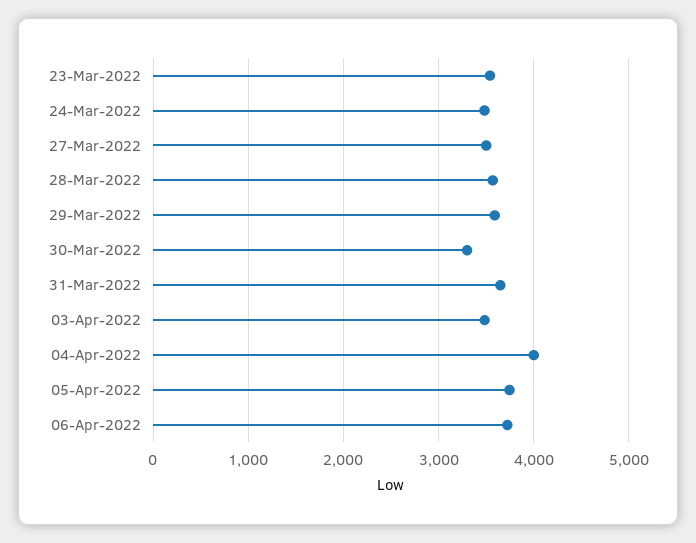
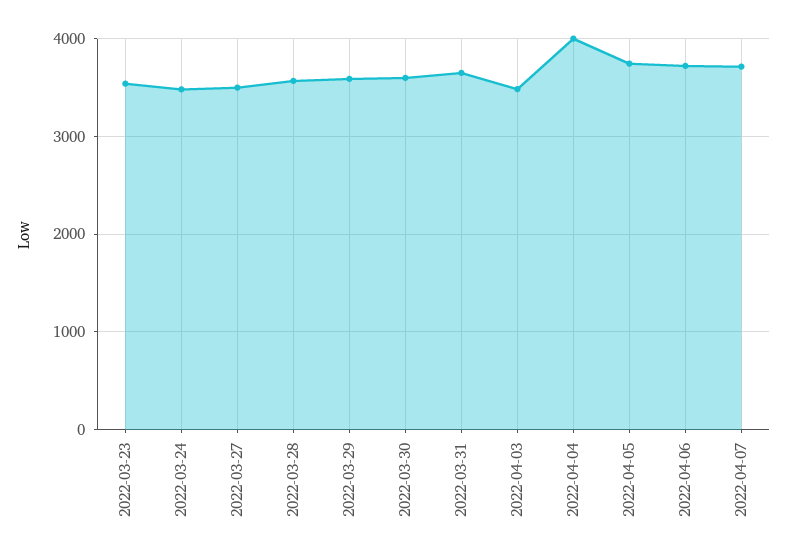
30-Mar-2022: 3300 -> 3600
2022-04-07: none -> 3700

